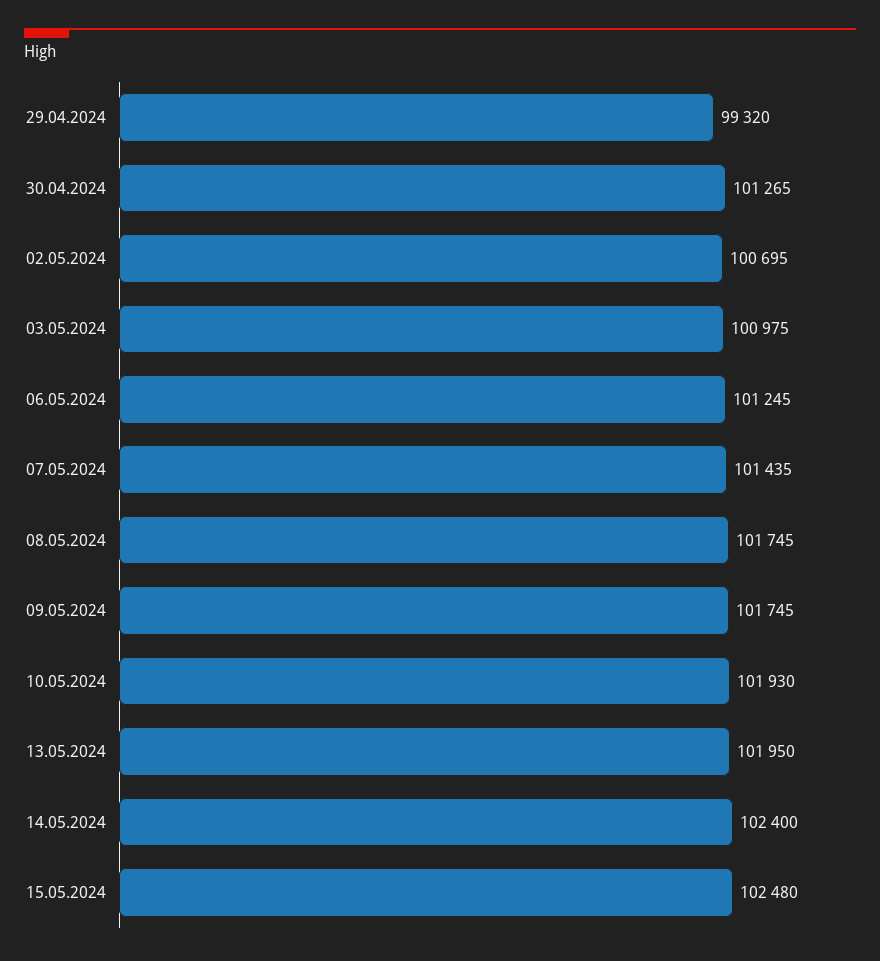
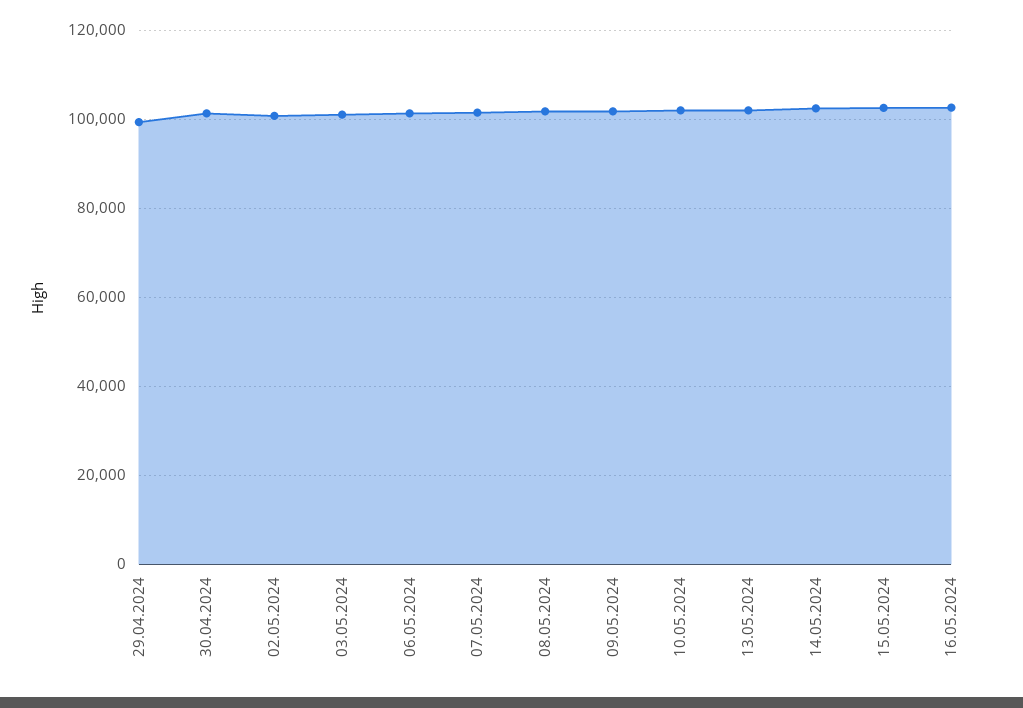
16.05.2024: none -> 102000

